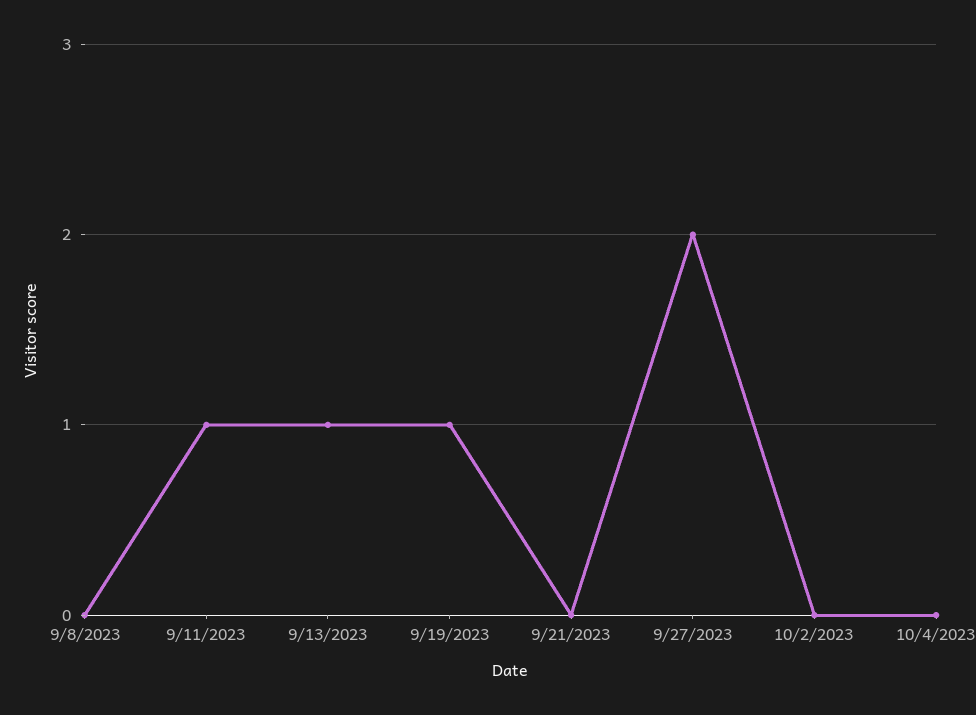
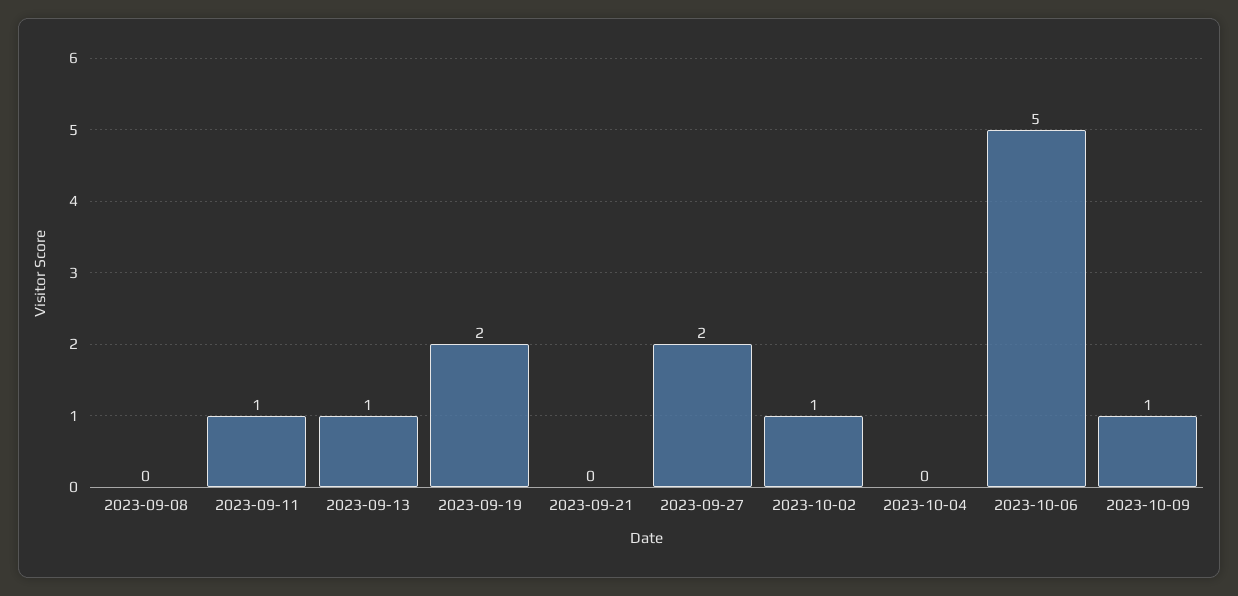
9/19/2023: 1 -> 2
10/2/2023: 0 -> 1
2023-10-06: none -> 5
2023-10-09: none -> 1

